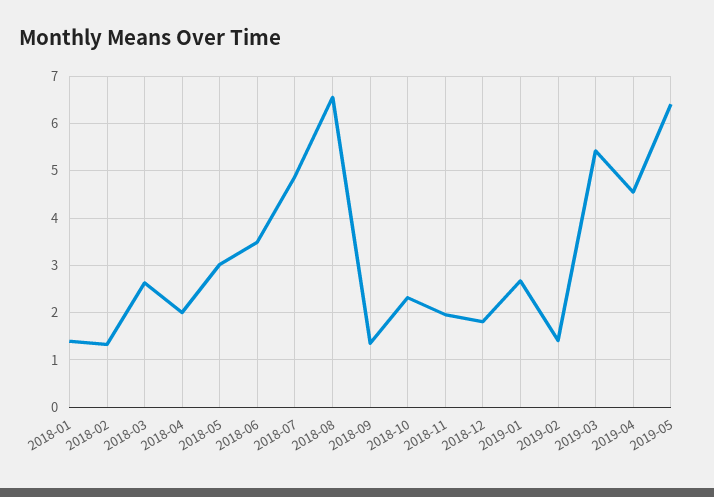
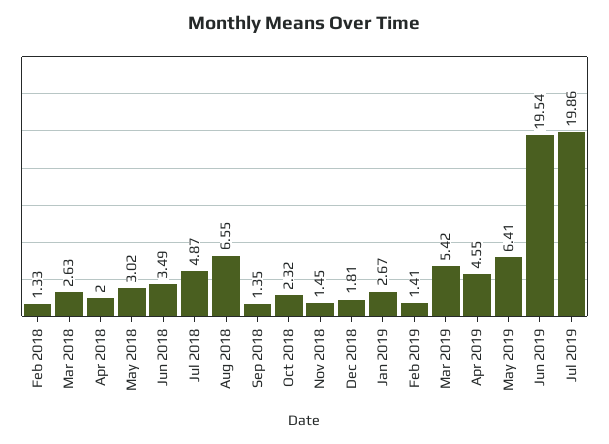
2018-01: 1.4 -> none
2018-11: 2 -> 1.45
Jun 2019: none -> 19.54
Jul 2019: none -> 19.86

